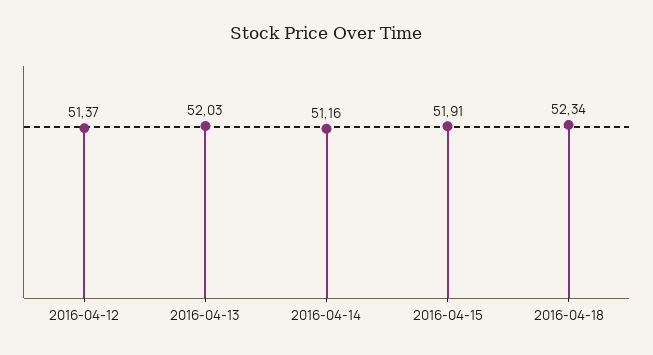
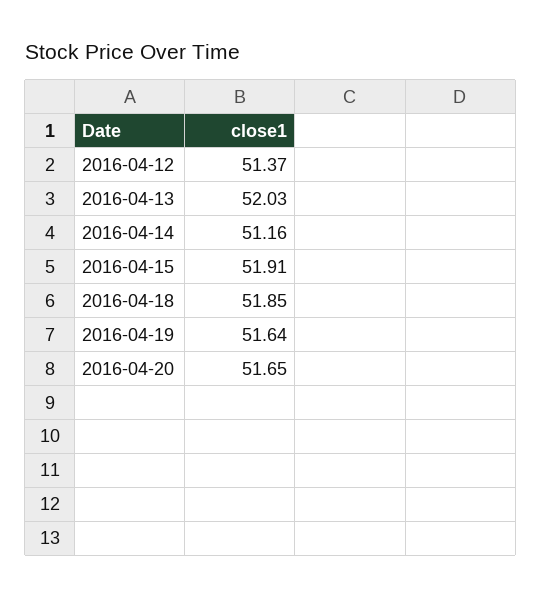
2016-04-18: 52.34 -> 51.85
2016-04-19: none -> 51.64
2016-04-20: none -> 51.65

